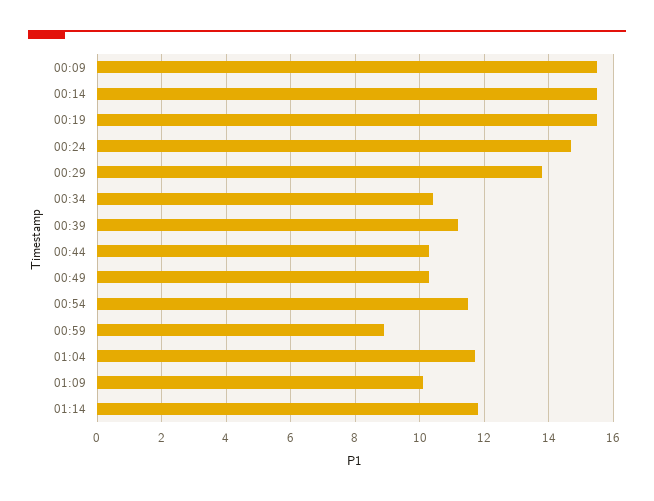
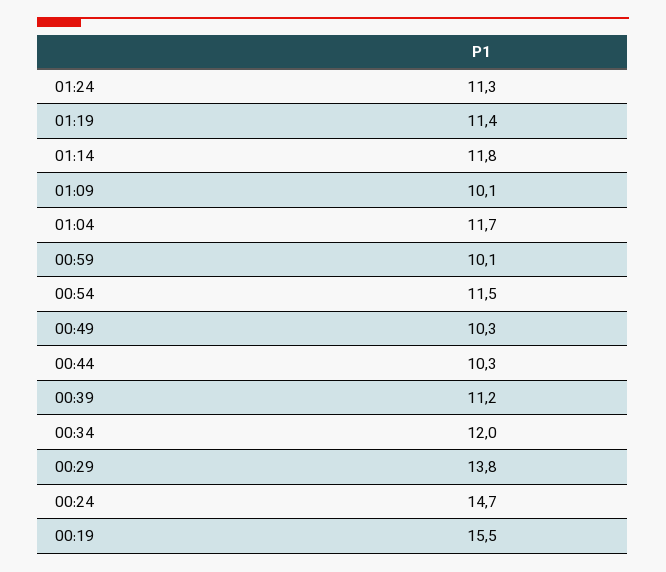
00:09: 15.5 -> none
00:14: 15.5 -> none
00:34: 10.5 -> 12
00:59: 9 -> 10.1
01:24: none -> 11.3
01:19: none -> 11.4

